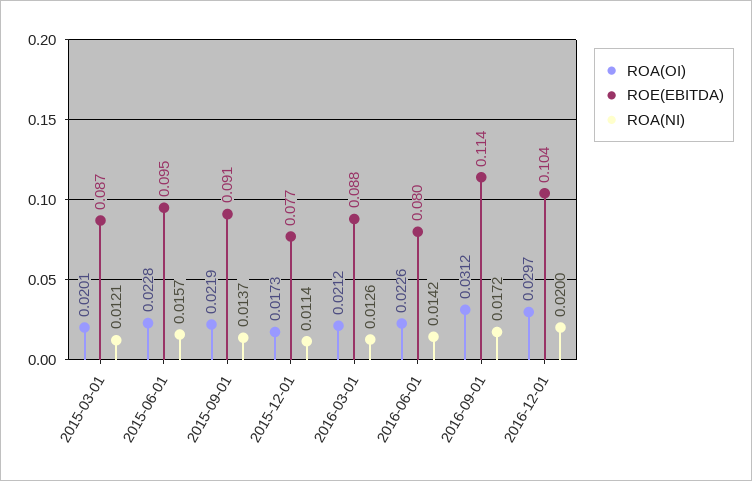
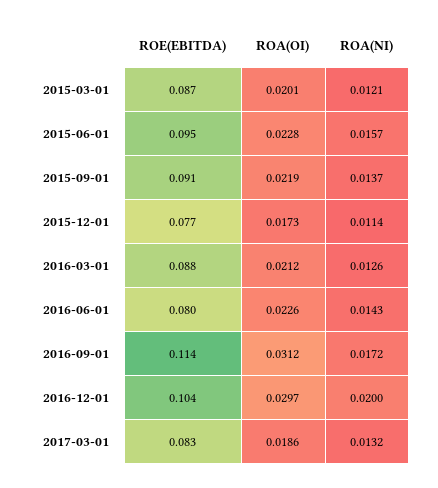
ROA(NI), 2016-06-01: 0.0142 -> 0.0143
ROE(EBITDA), 2017-03-01: none -> 0.083
ROA(OI), 2017-03-01: none -> 0.0186
ROA(NI), 2017-03-01: none -> 0.0132

